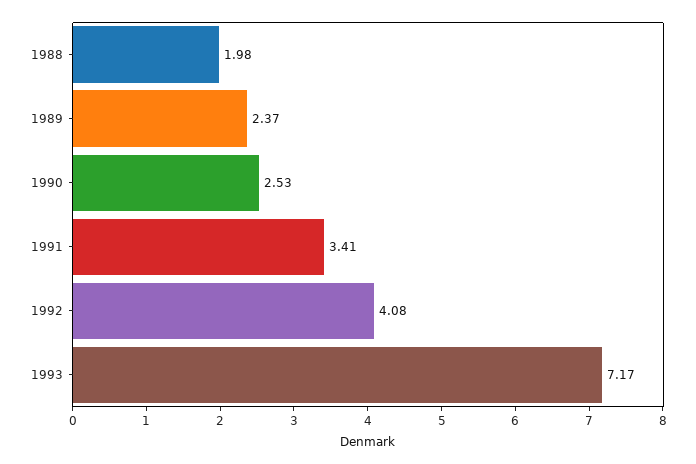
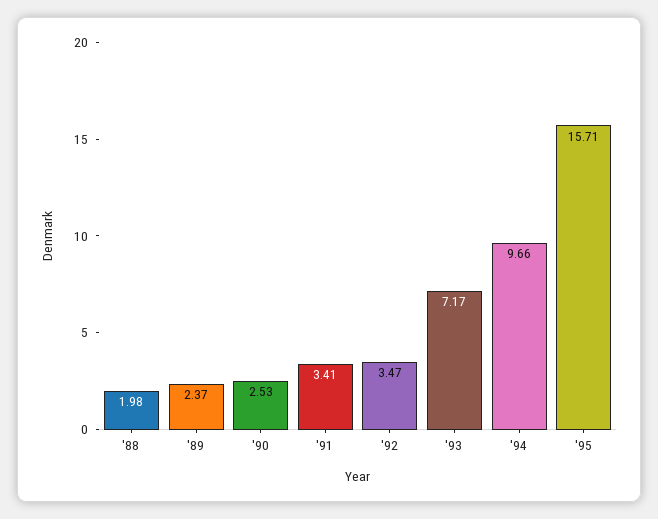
1992: 4.08 -> 3.47
'94: none -> 9.66
'95: none -> 15.71

